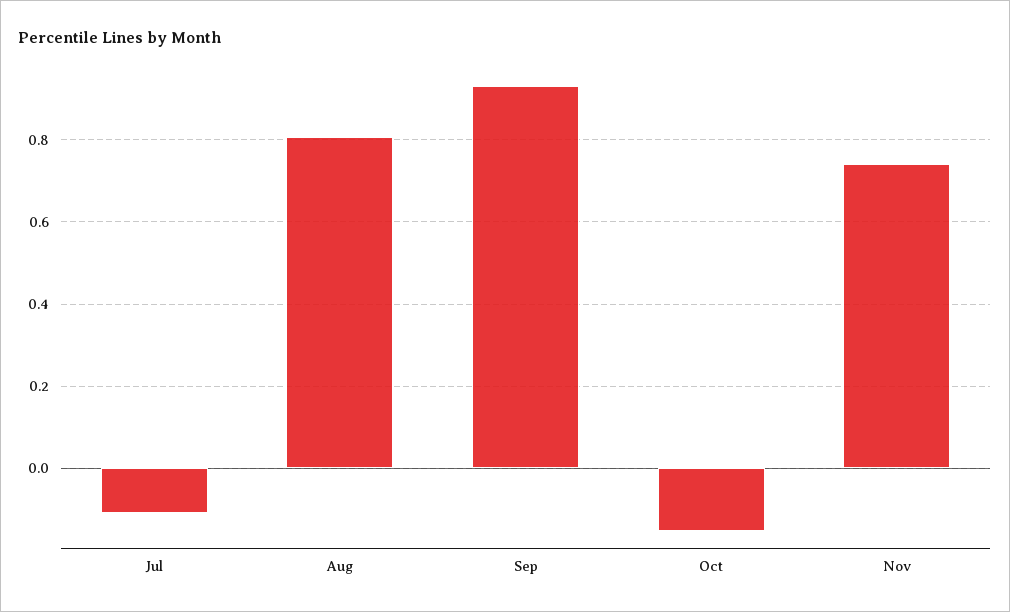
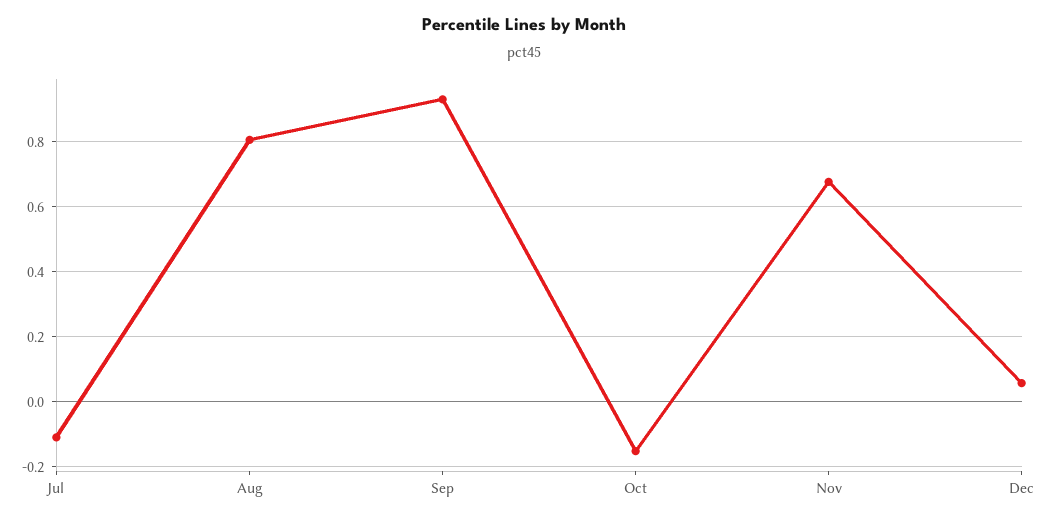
Nov: 0.74 -> 0.68
Dec: none -> 0.06

